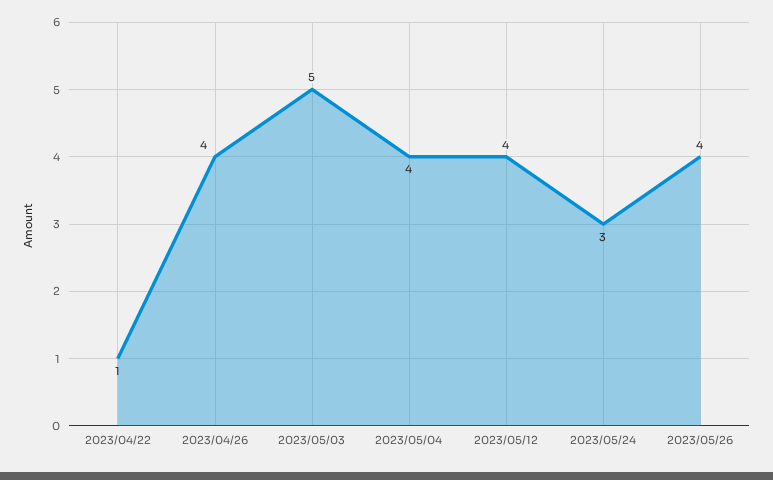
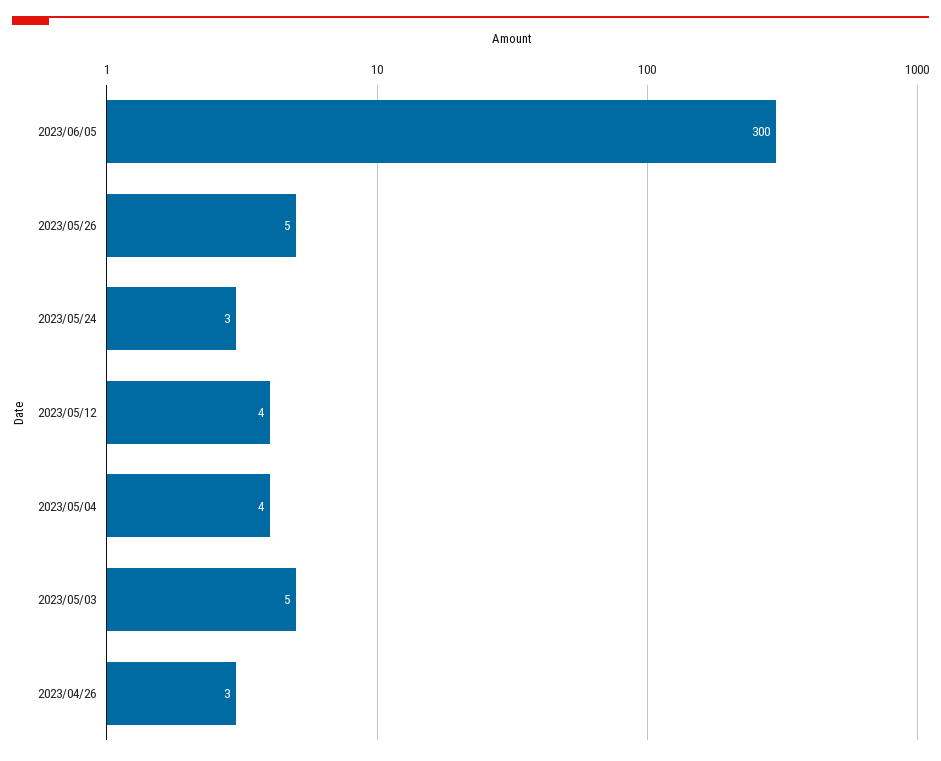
2023/04/22: 1 -> none
2023/04/26: 4 -> 3
2023/05/26: 4 -> 5
2023/06/05: none -> 300

